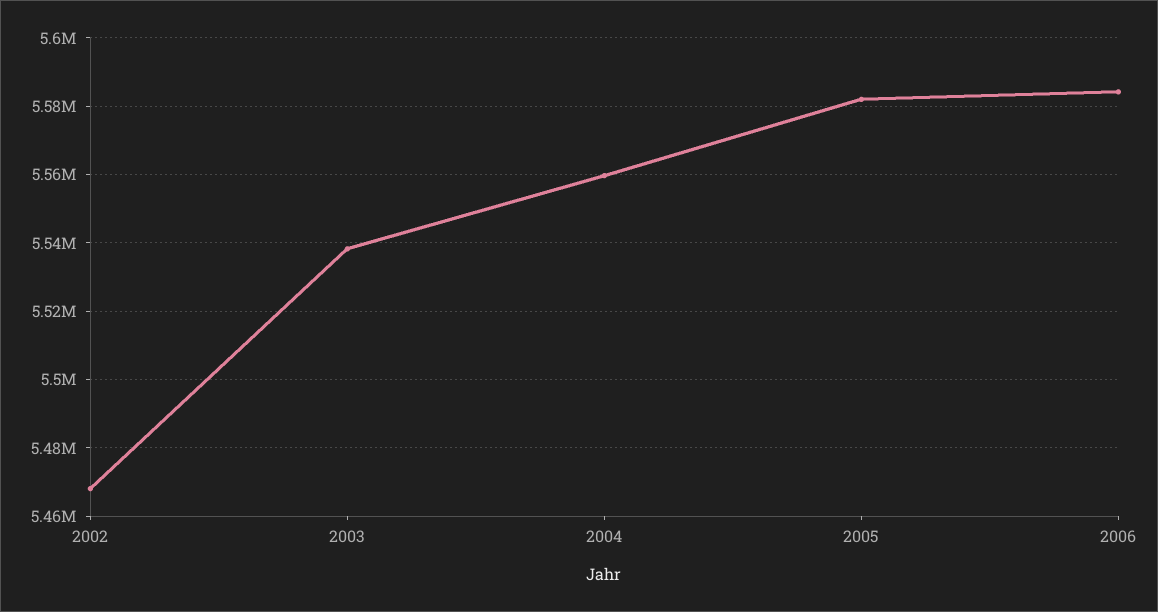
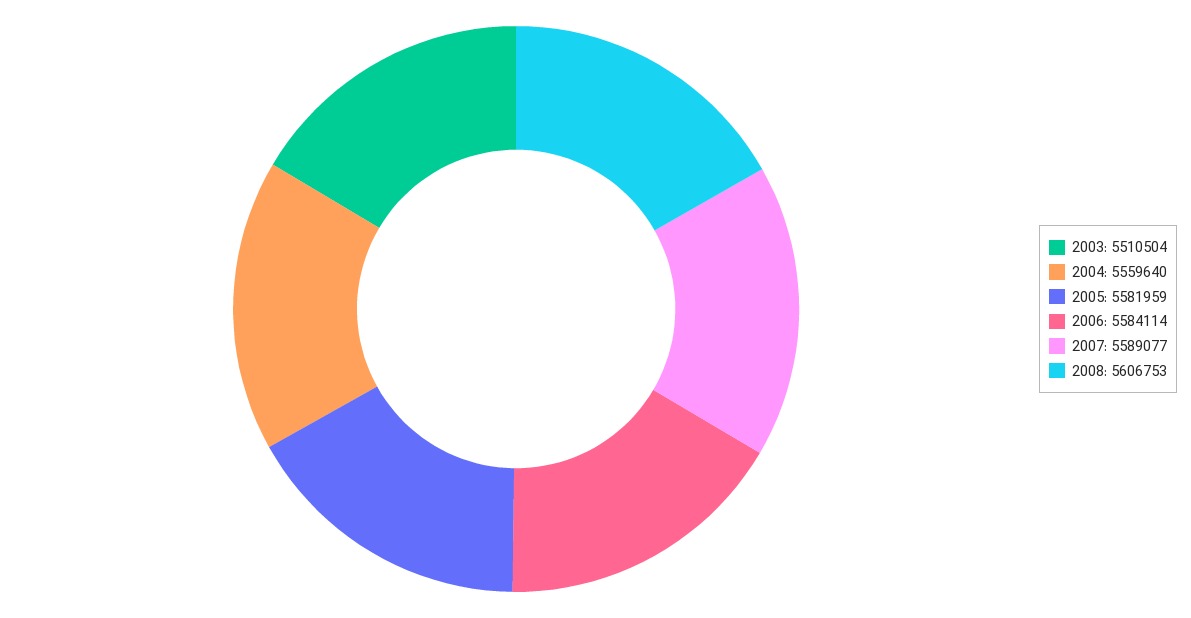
2002: 5468000 -> none
2003: 5538000 -> 5510504
2007: none -> 5589077
2008: none -> 5606753

